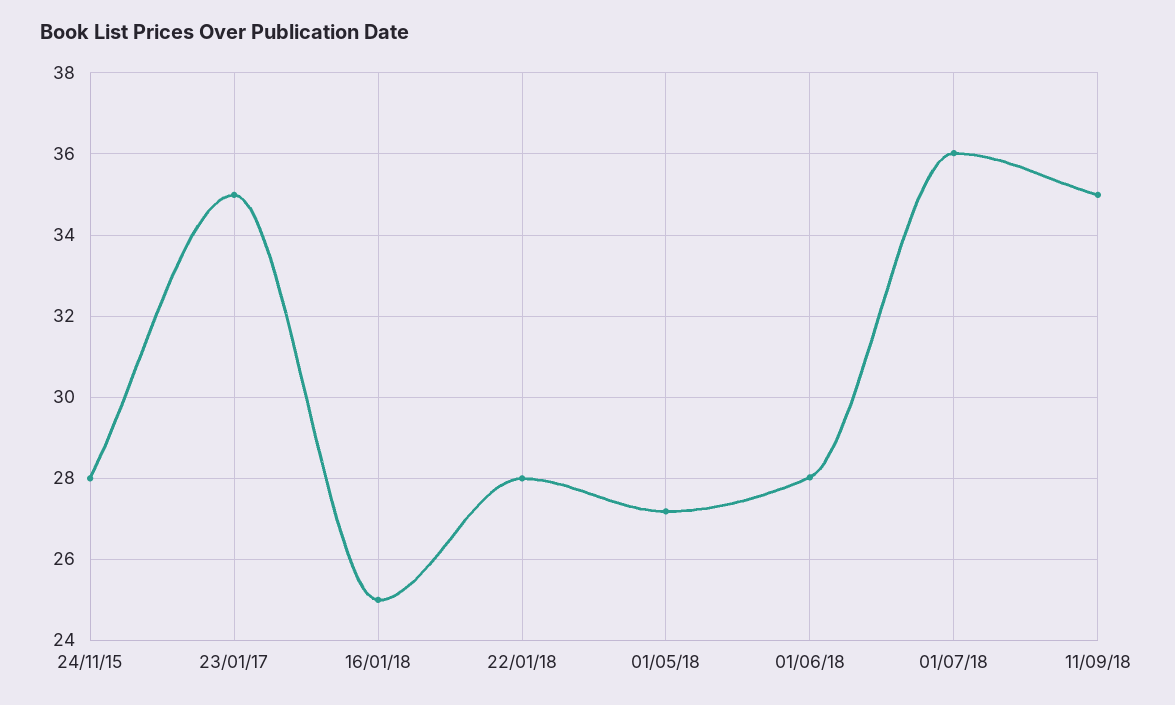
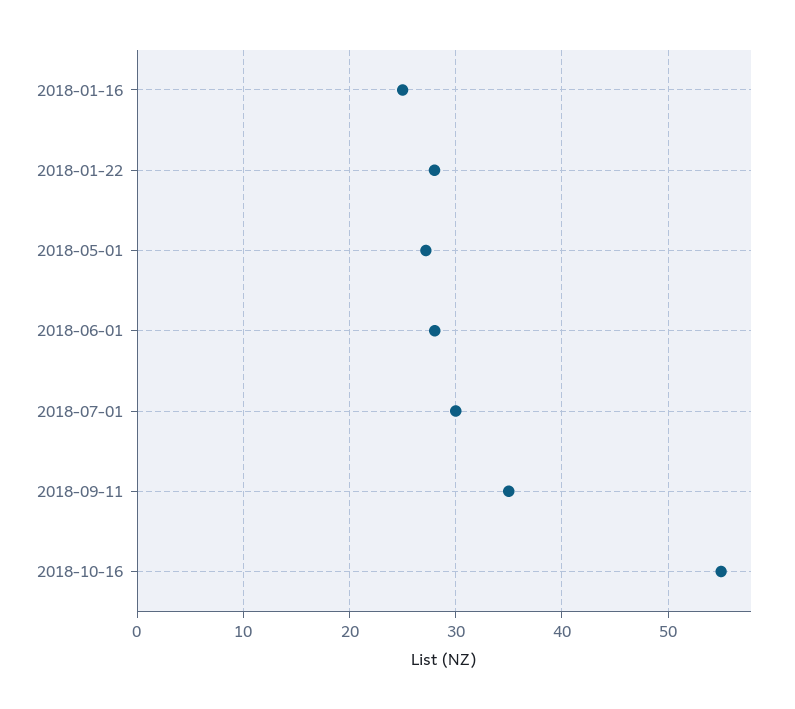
24/11/15: 28 -> none
23/01/17: 35 -> none
01/07/18: 36 -> 30
2018-10-16: none -> 55

